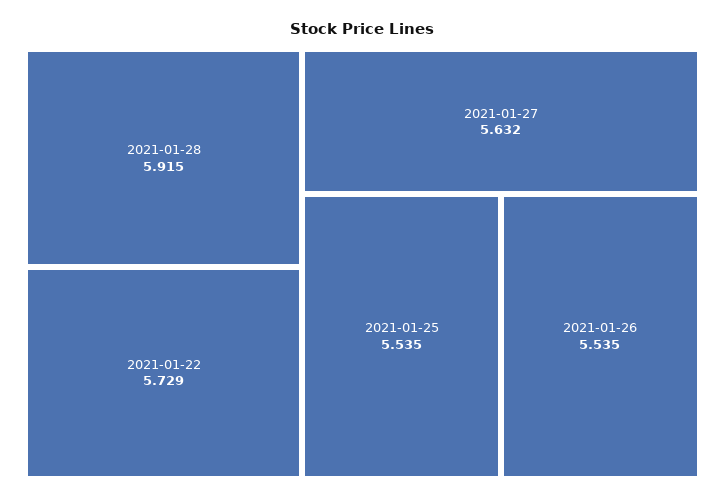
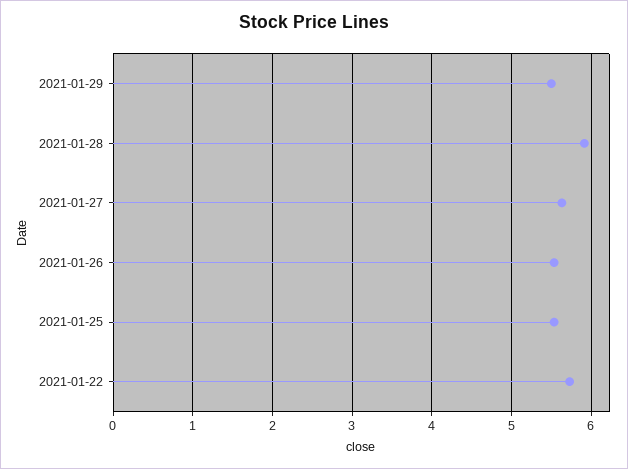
2021-01-29: none -> 5.5

